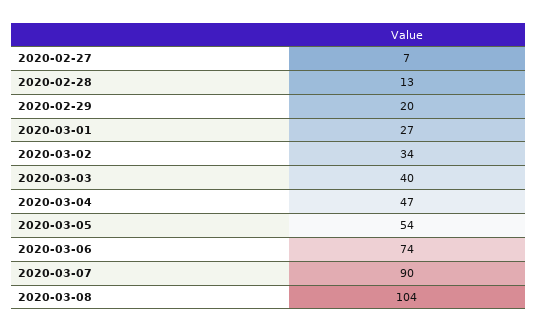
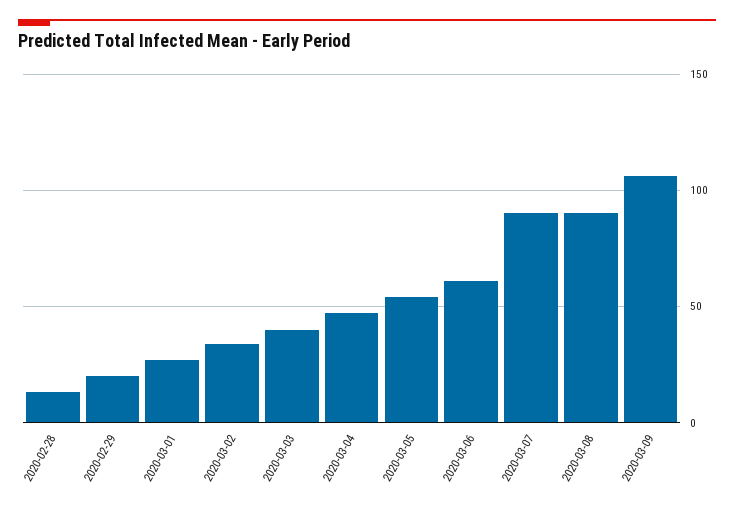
2020-02-27: 7 -> none
2020-03-06: 74 -> 60
2020-03-08: 104 -> 90
2020-03-09: none -> 105

